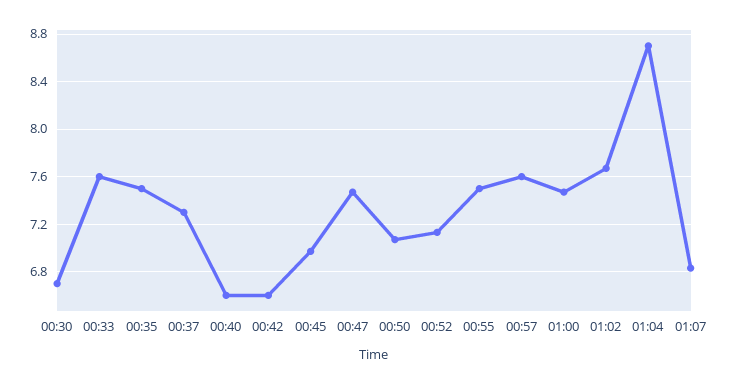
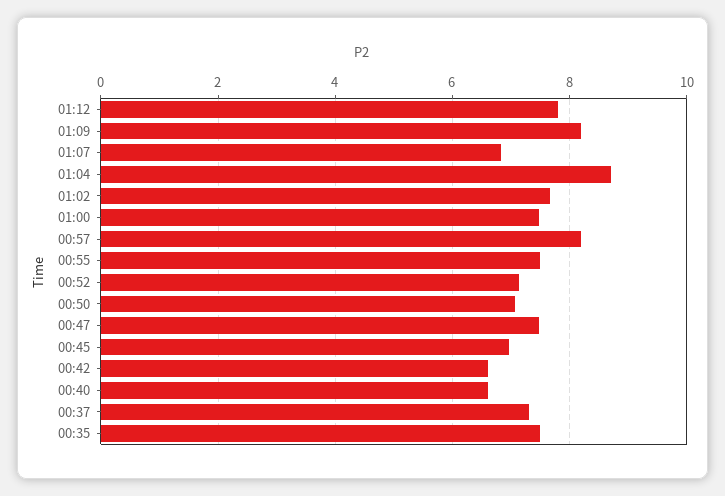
00:30: 6.7 -> none
00:33: 7.6 -> none
00:57: 7.6 -> 8.2
01:12: none -> 7.8
01:09: none -> 8.2

